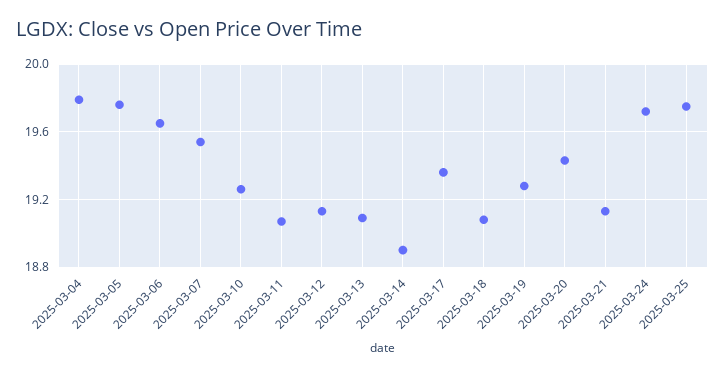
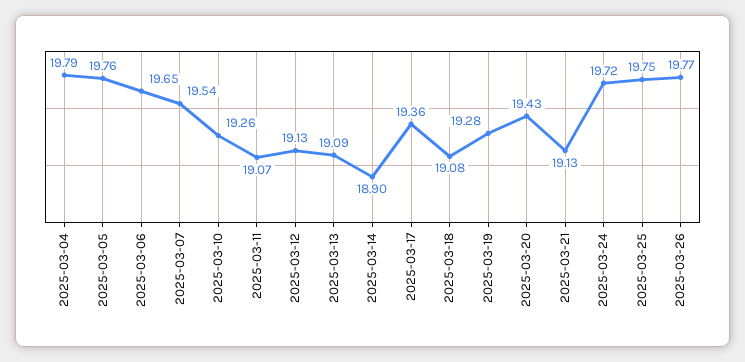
2025-03-26: none -> 19.77

